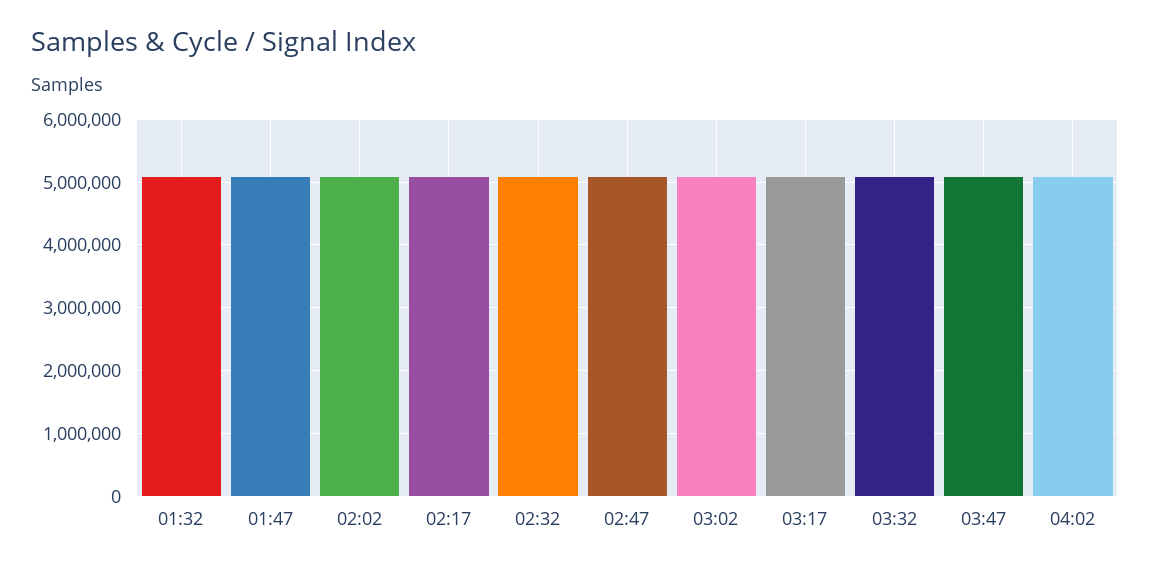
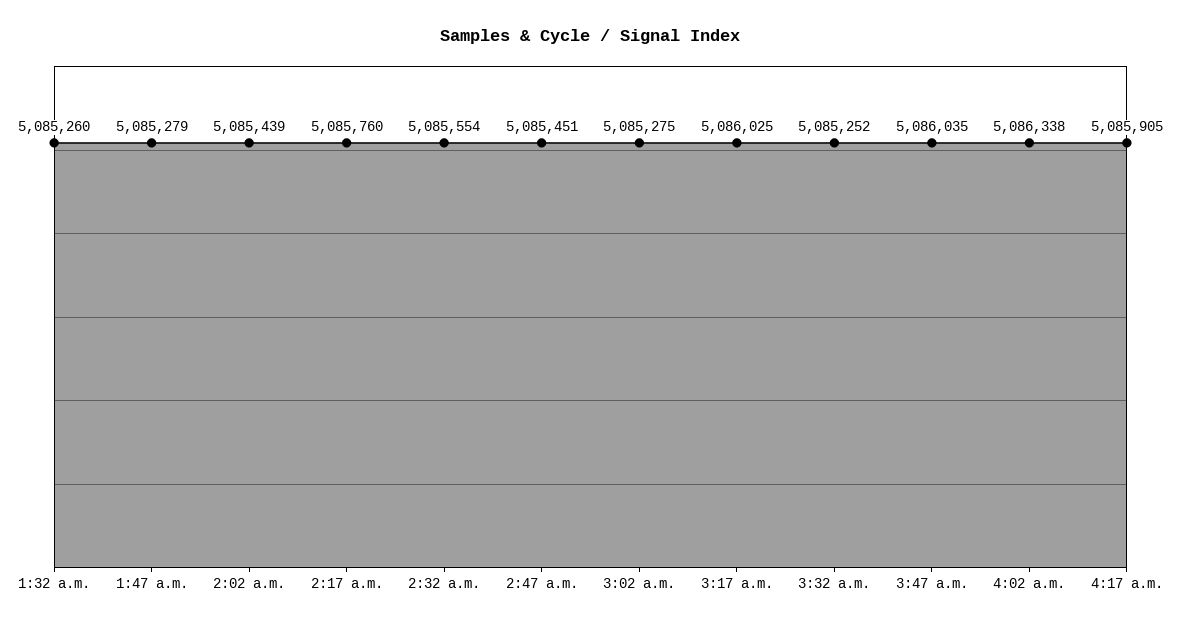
4:17 a.m.: none -> 5085905

